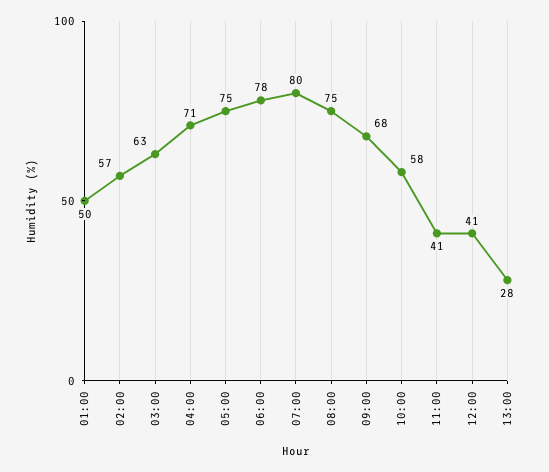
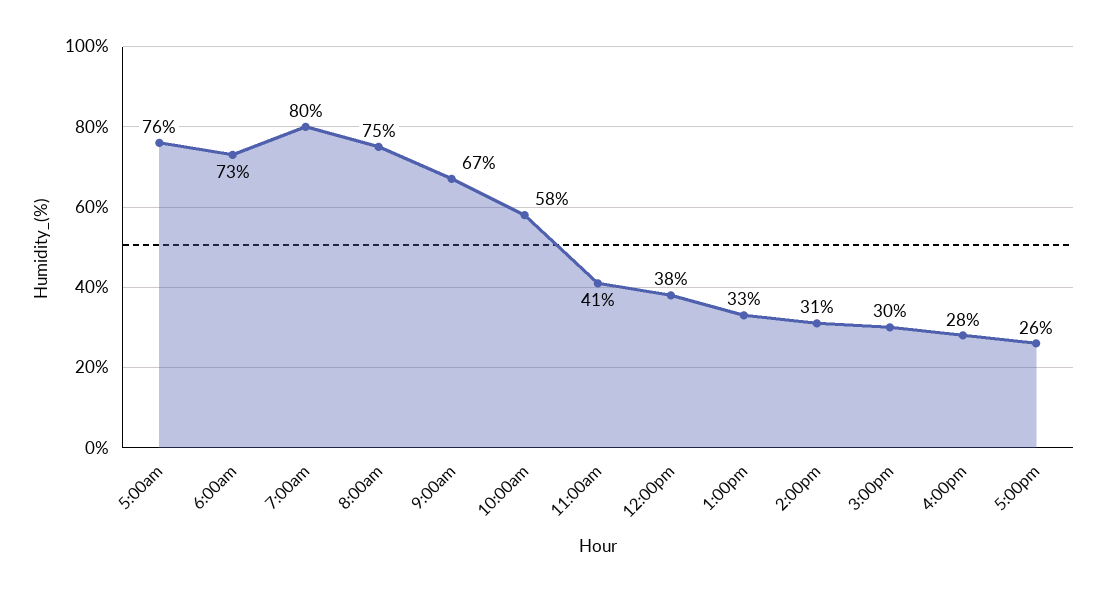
01:00: 50 -> none
02:00: 57 -> none
03:00: 63 -> none
04:00: 71 -> none
05:00: 75 -> 76
06:00: 78 -> 73
09:00: 68 -> 67
12:00: 41 -> 38
13:00: 28 -> 33
2:00pm: none -> 31
3:00pm: none -> 30
4:00pm: none -> 28
5:00pm: none -> 26

